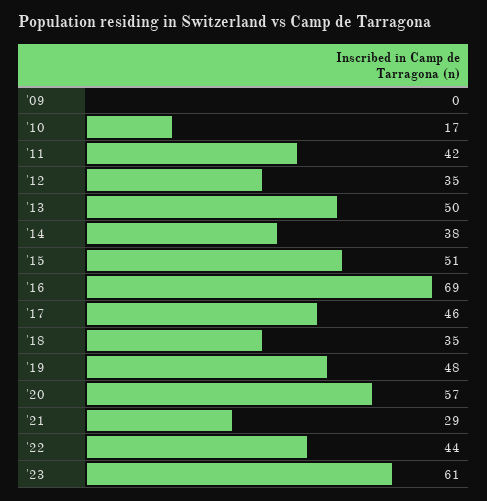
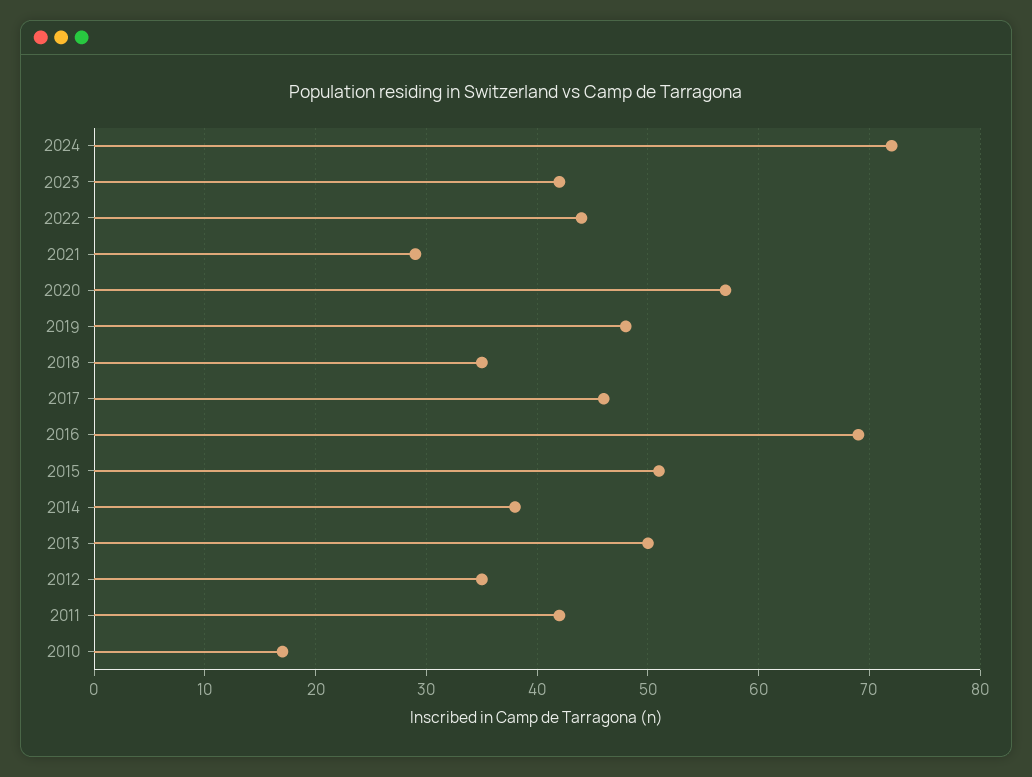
'09: 0 -> none
'23: 61 -> 42
2024: none -> 72

